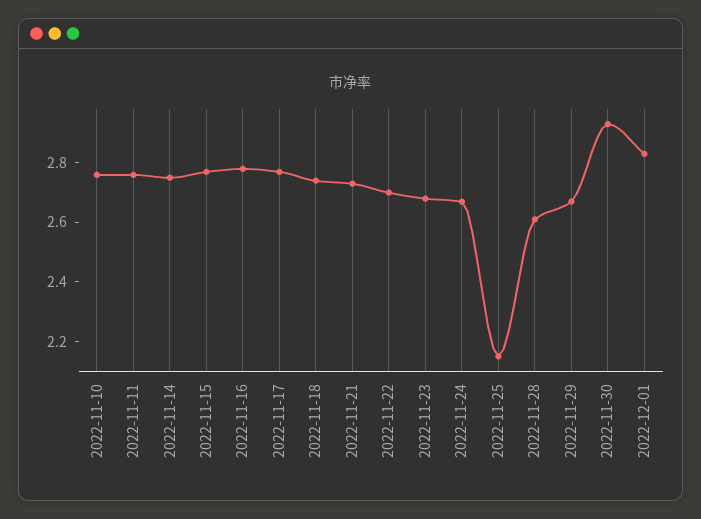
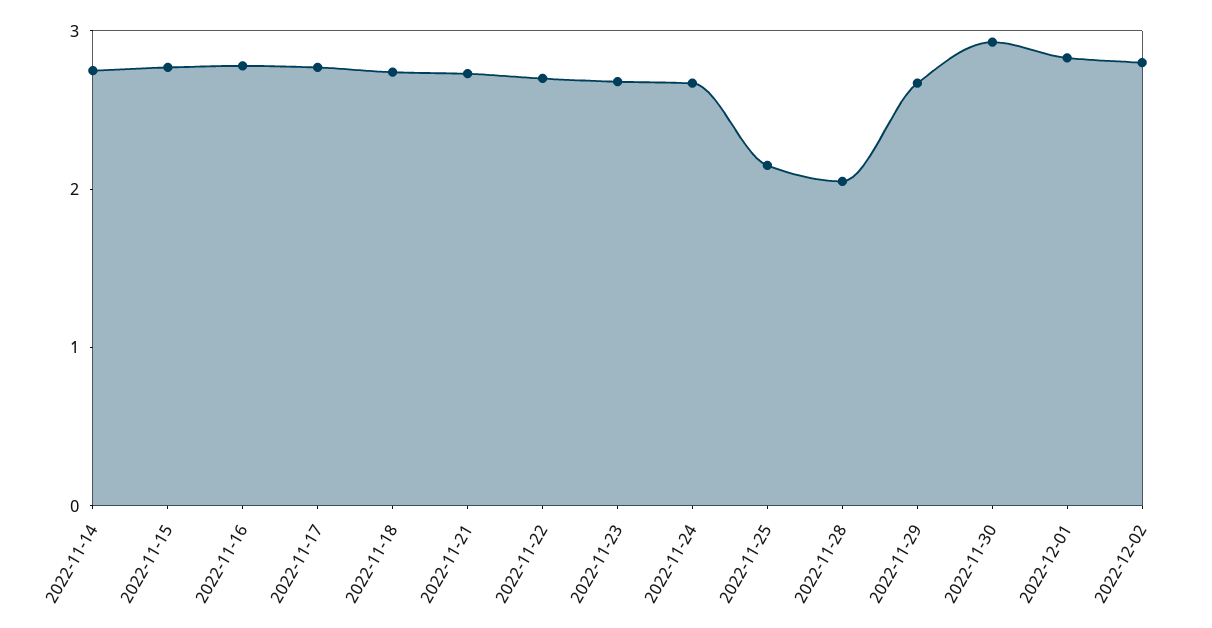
2022-11-10: 2.75 -> none
2022-11-11: 2.75 -> none
2022-11-28: 2.6 -> 2
2022-12-02: none -> 2.8

